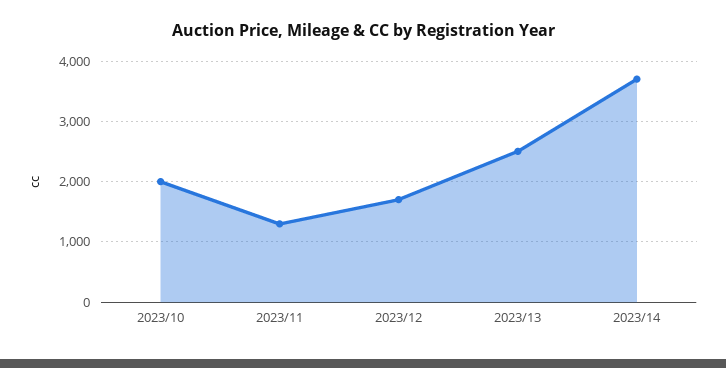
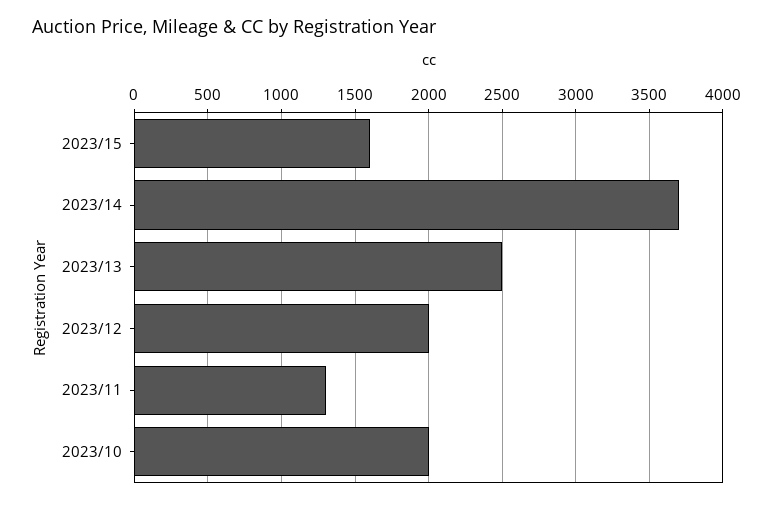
2023/12: 1700 -> 2000
2023/15: none -> 1600

